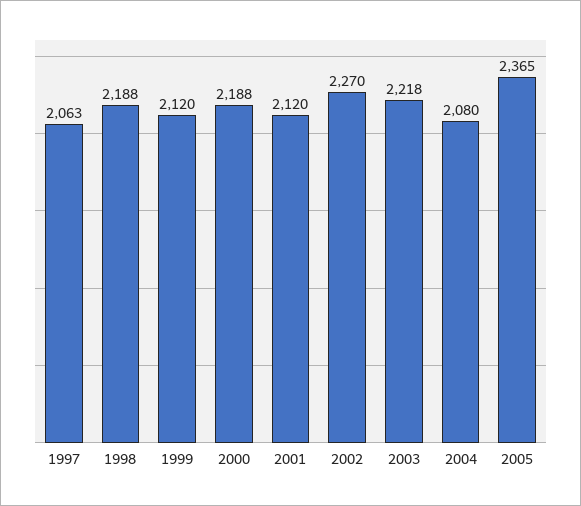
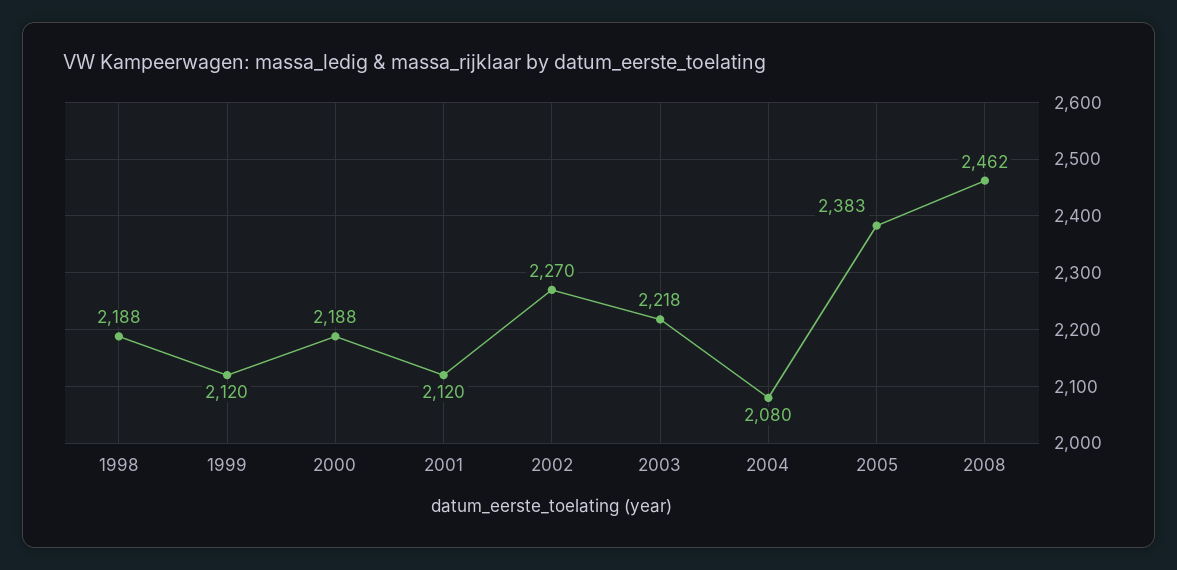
1997: 2063 -> none
2005: 2365 -> 2383
2008: none -> 2462

